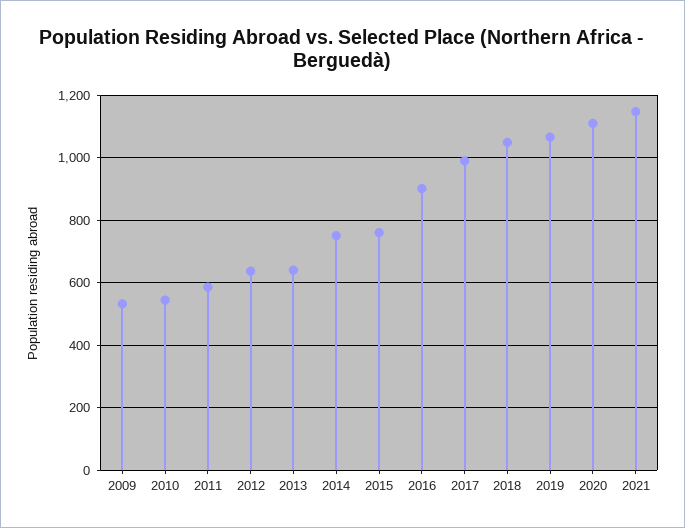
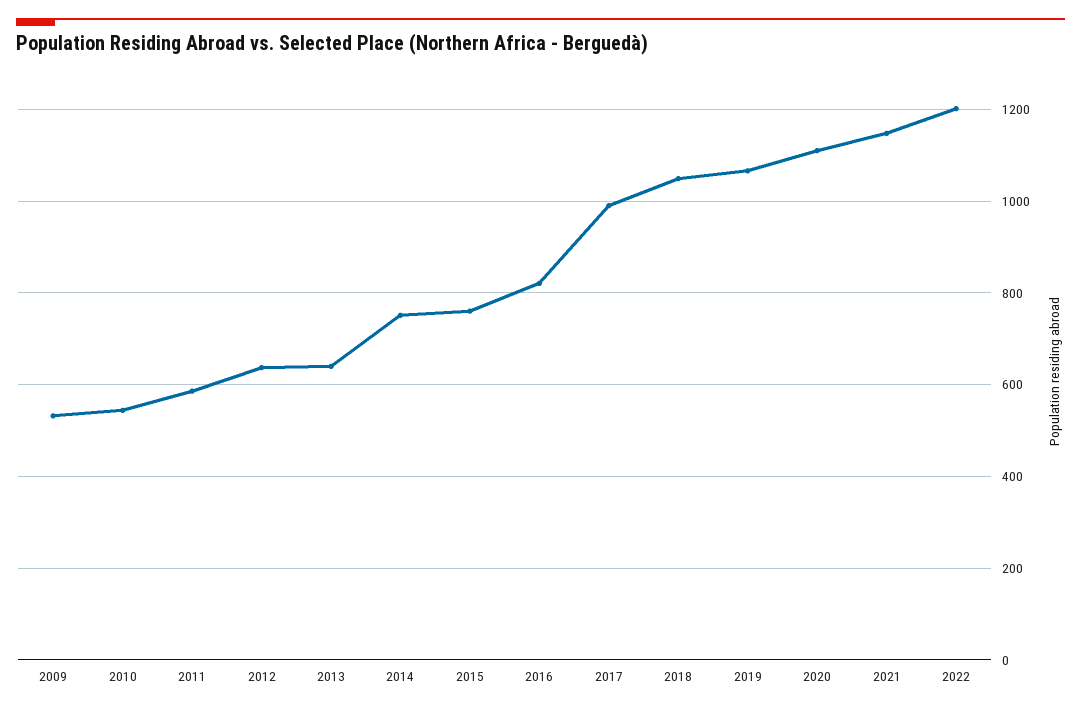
2016: 900 -> 820
2022: none -> 1200

